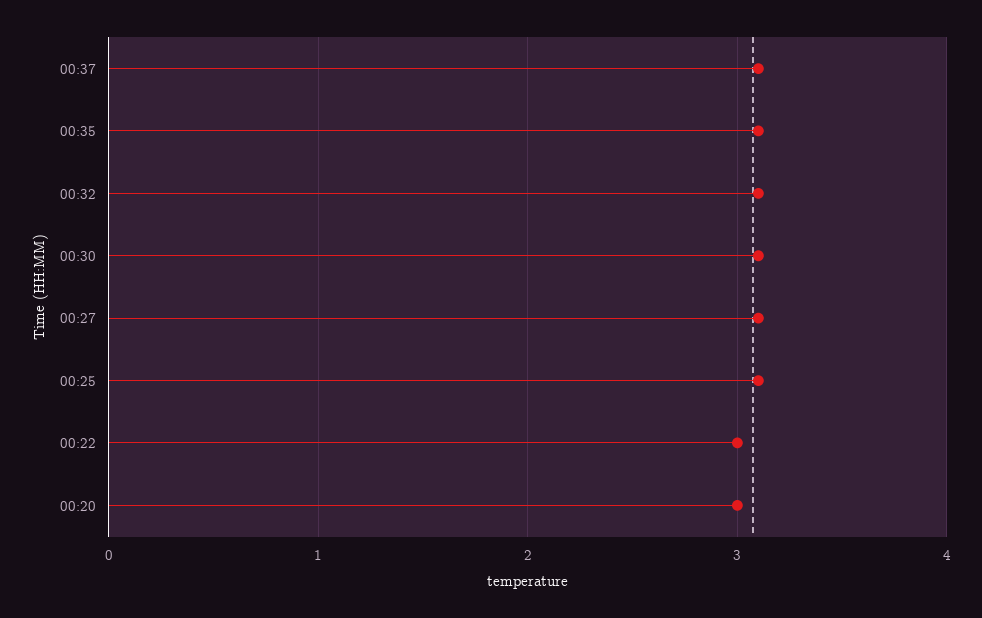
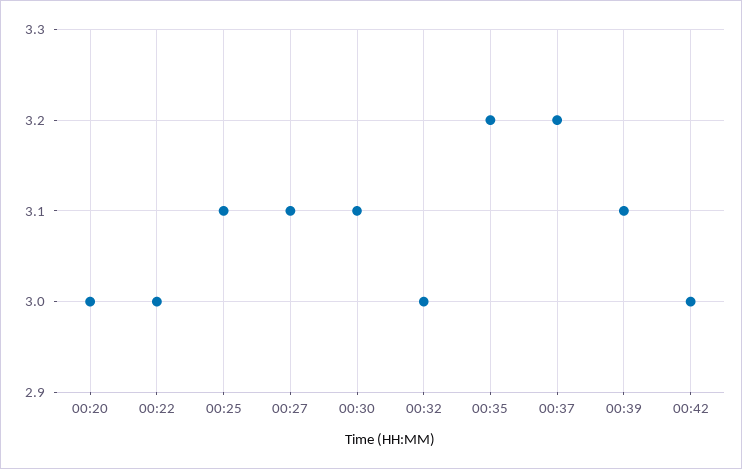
00:37: 3.1 -> 3.2
00:35: 3.1 -> 3.2
00:32: 3.1 -> 3
00:39: none -> 3.1
00:42: none -> 3

